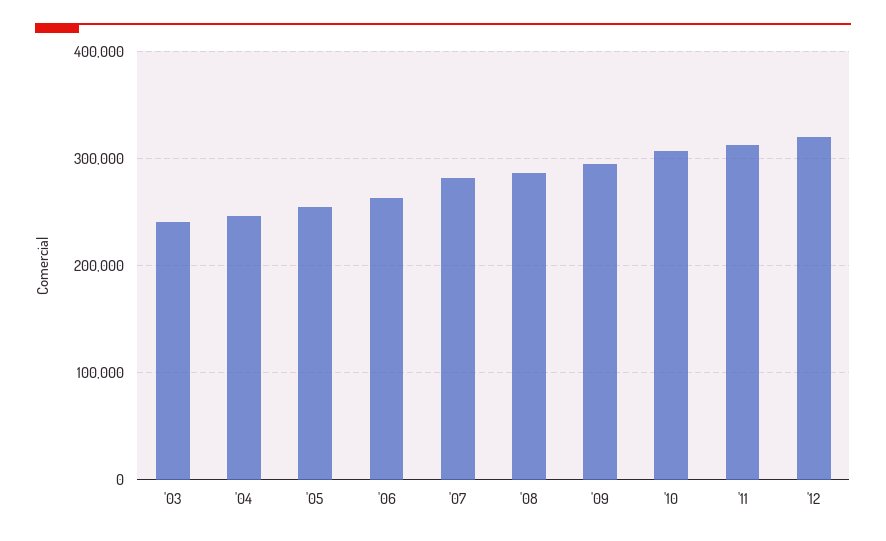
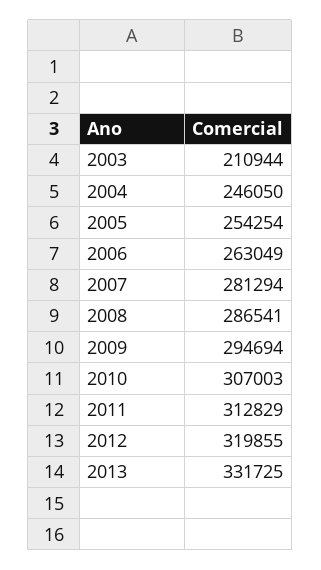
'03: 240000 -> 210944
2013: none -> 331725

